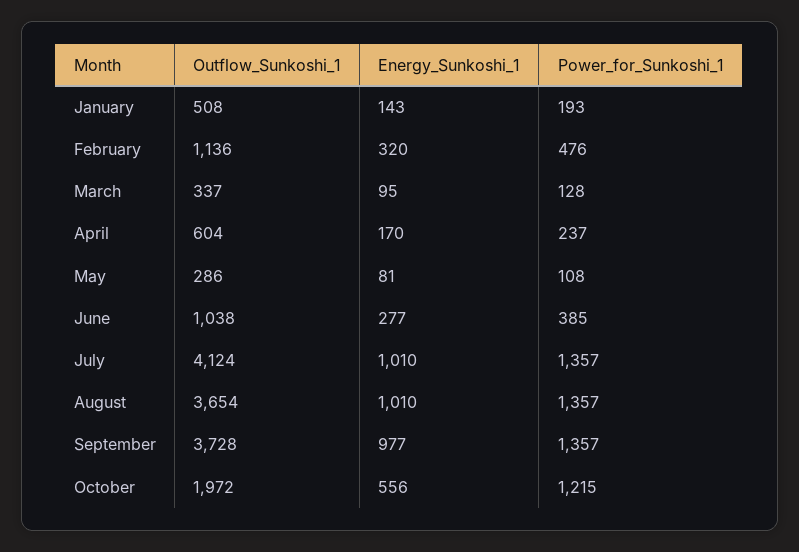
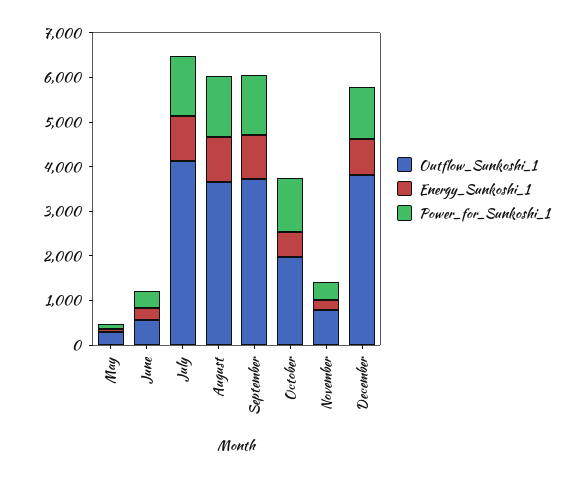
Outflow_Sunkoshi_1, January: 508 -> none
Energy_Sunkoshi_1, January: 143 -> none
Power_for_Sunkoshi_1, January: 193 -> none
Outflow_Sunkoshi_1, February: 1136 -> none
Energy_Sunkoshi_1, February: 320 -> none
Power_for_Sunkoshi_1, February: 476 -> none
Outflow_Sunkoshi_1, March: 337 -> none
Energy_Sunkoshi_1, March: 95 -> none
Power_for_Sunkoshi_1, March: 128 -> none
Outflow_Sunkoshi_1, April: 604 -> none
Energy_Sunkoshi_1, April: 170 -> none
Power_for_Sunkoshi_1, April: 237 -> none
Outflow_Sunkoshi_1, June: 1038 -> 600
Outflow_Sunkoshi_1, November: none -> 800
Energy_Sunkoshi_1, November: none -> 200
Power_for_Sunkoshi_1, November: none -> 400
Outflow_Sunkoshi_1, December: none -> 3800
Energy_Sunkoshi_1, December: none -> 800
Power_for_Sunkoshi_1, December: none -> 1200

